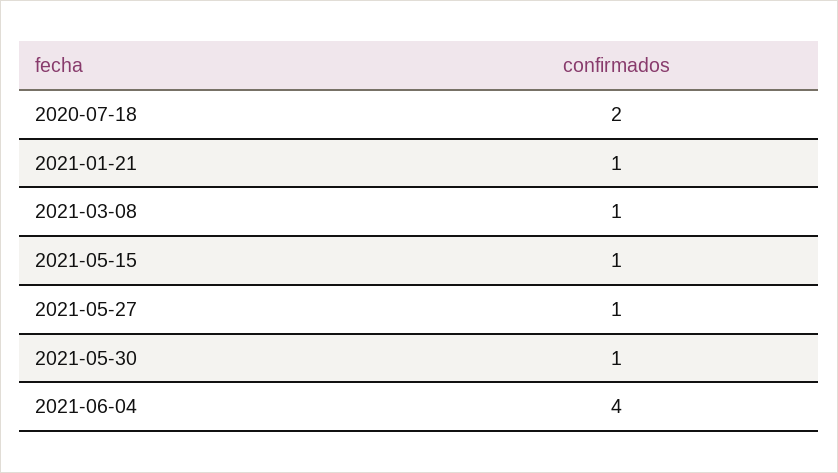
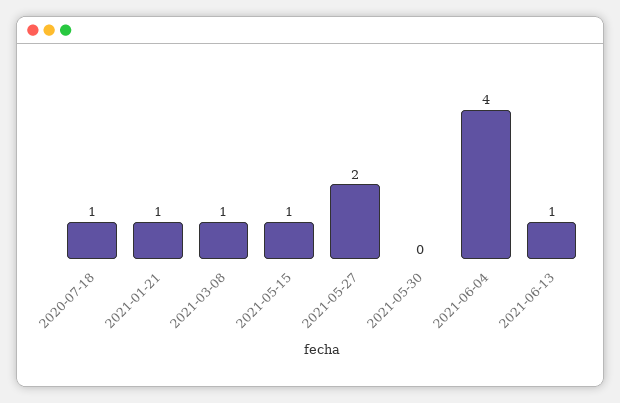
2020-07-18: 2 -> 1
2021-05-27: 1 -> 2
2021-05-30: 1 -> 0
2021-06-13: none -> 1

